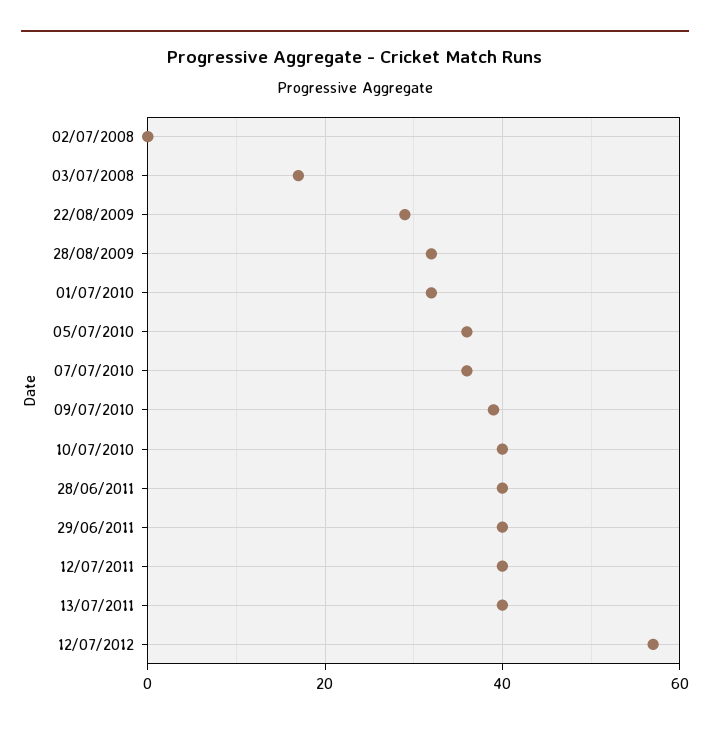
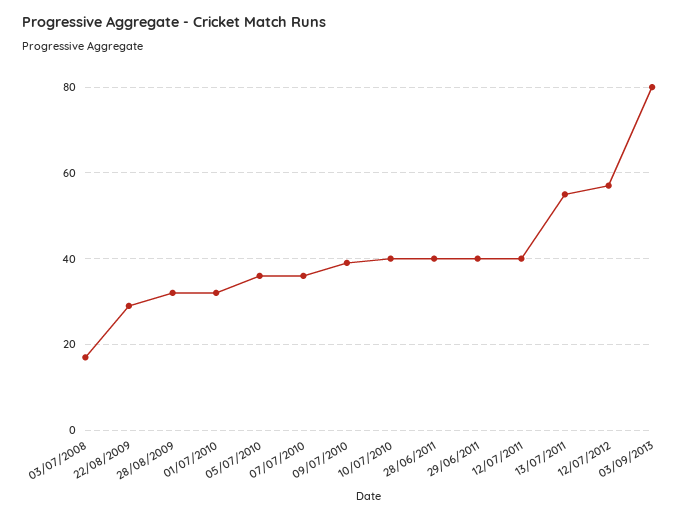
02/07/2008: 0 -> none
13/07/2011: 40 -> 55
03/09/2013: none -> 80

